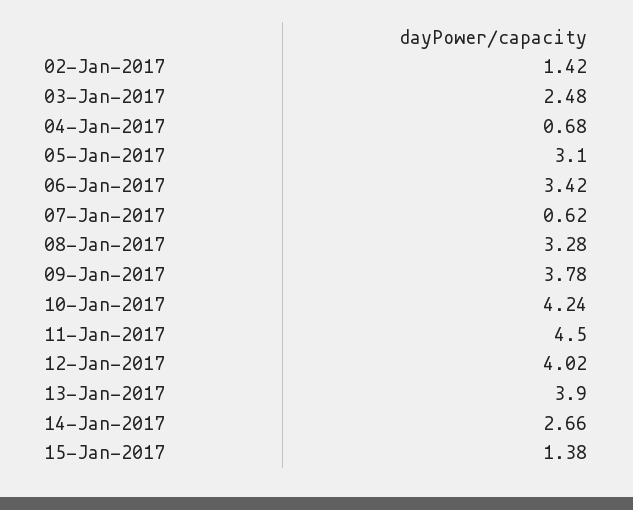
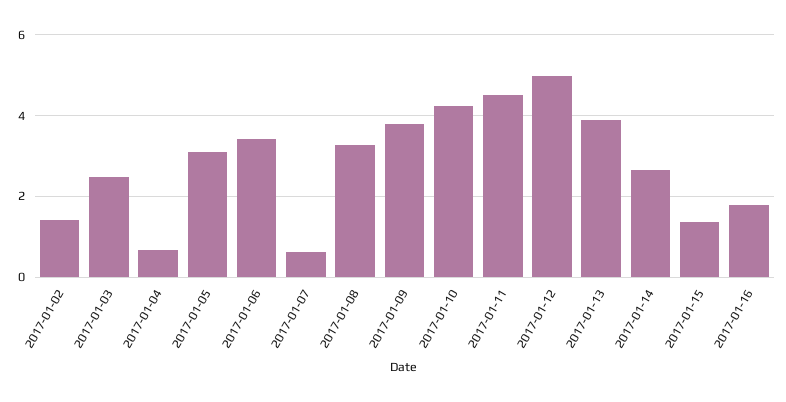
12-Jan-2017: 4.02 -> 5
2017-01-16: none -> 1.8

